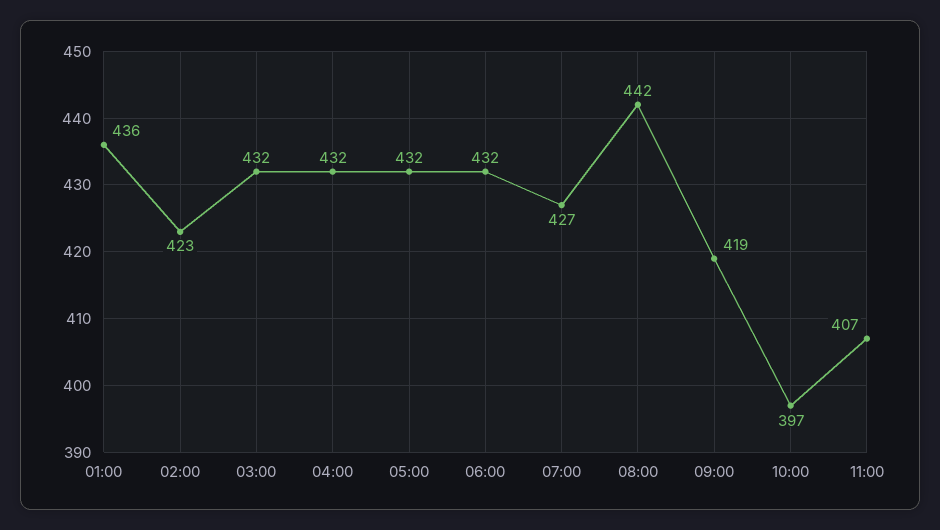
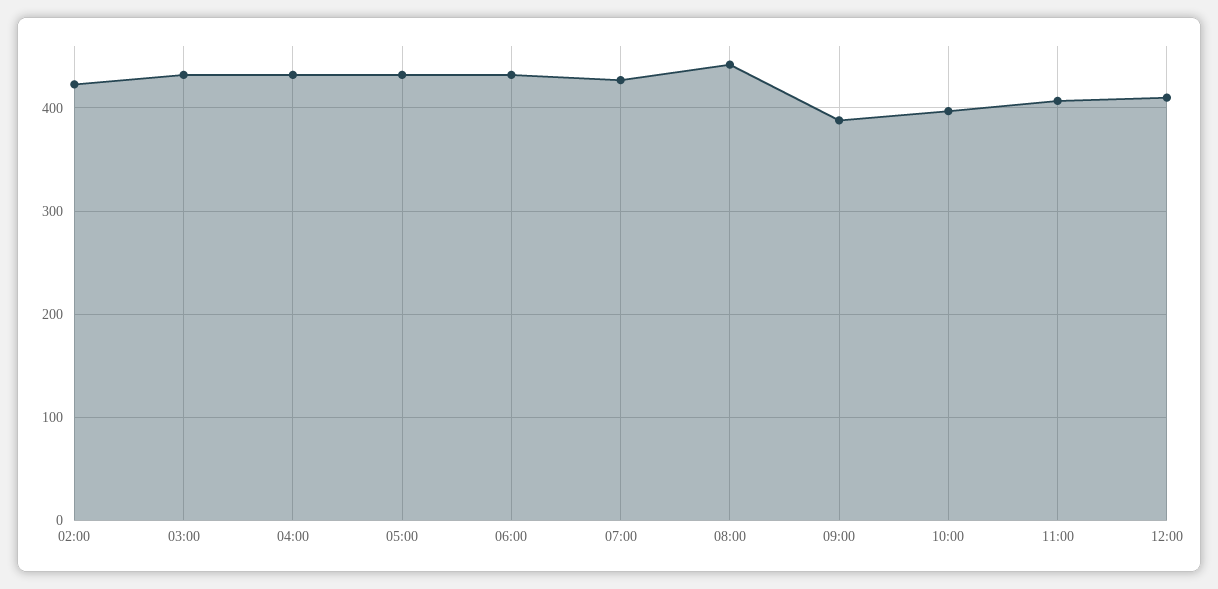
01:00: 436 -> none
09:00: 419 -> 390
12:00: none -> 410

